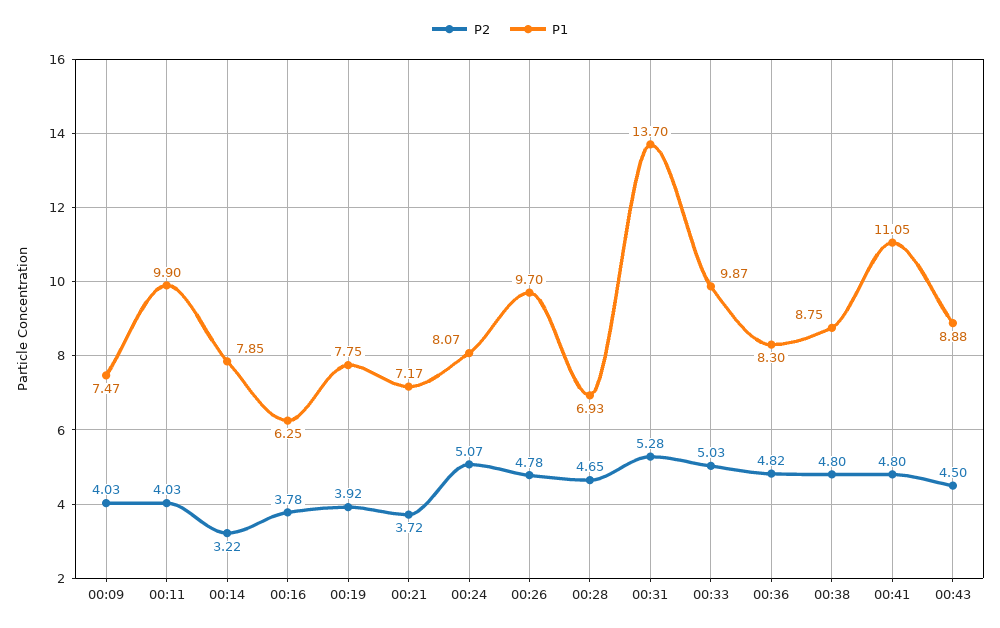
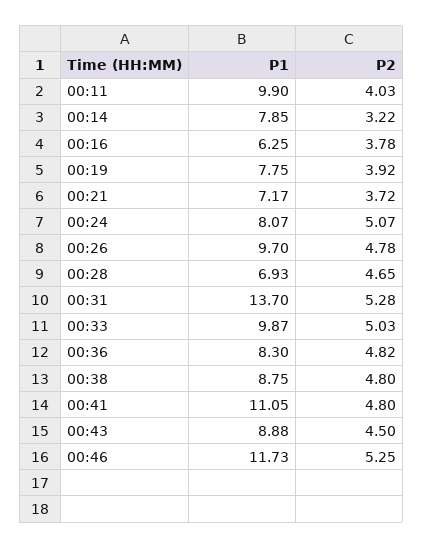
P2, 00:09: 4.03 -> none
P1, 00:09: 7.47 -> none
P1, 00:46: none -> 11.73
P2, 00:46: none -> 5.25

